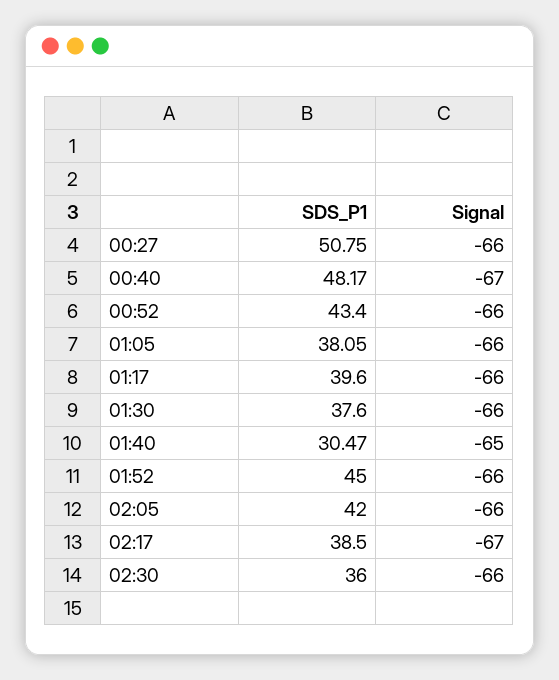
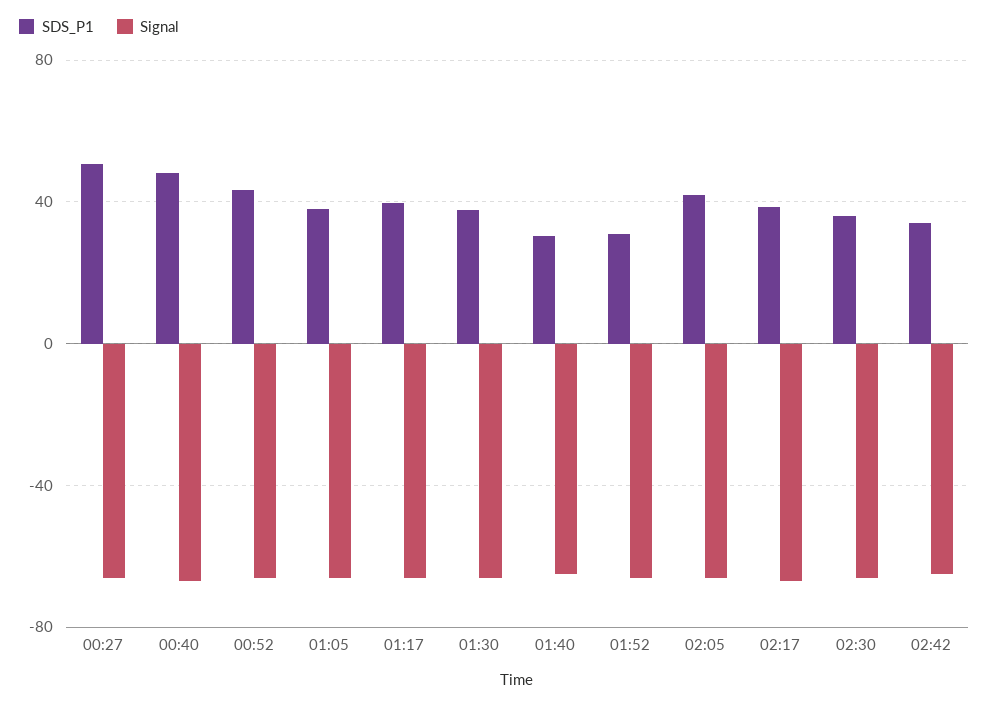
SDS_P1, 01:52: 45 -> 30
SDS_P1, 02:42: none -> 35
Signal, 02:42: none -> -65

